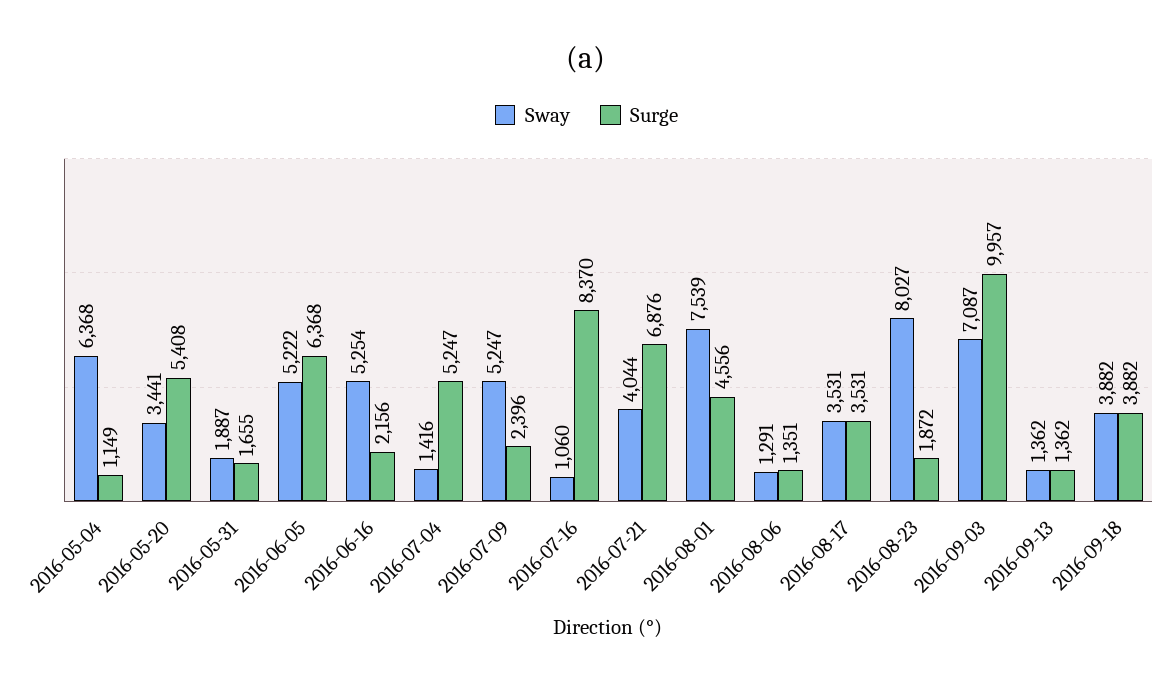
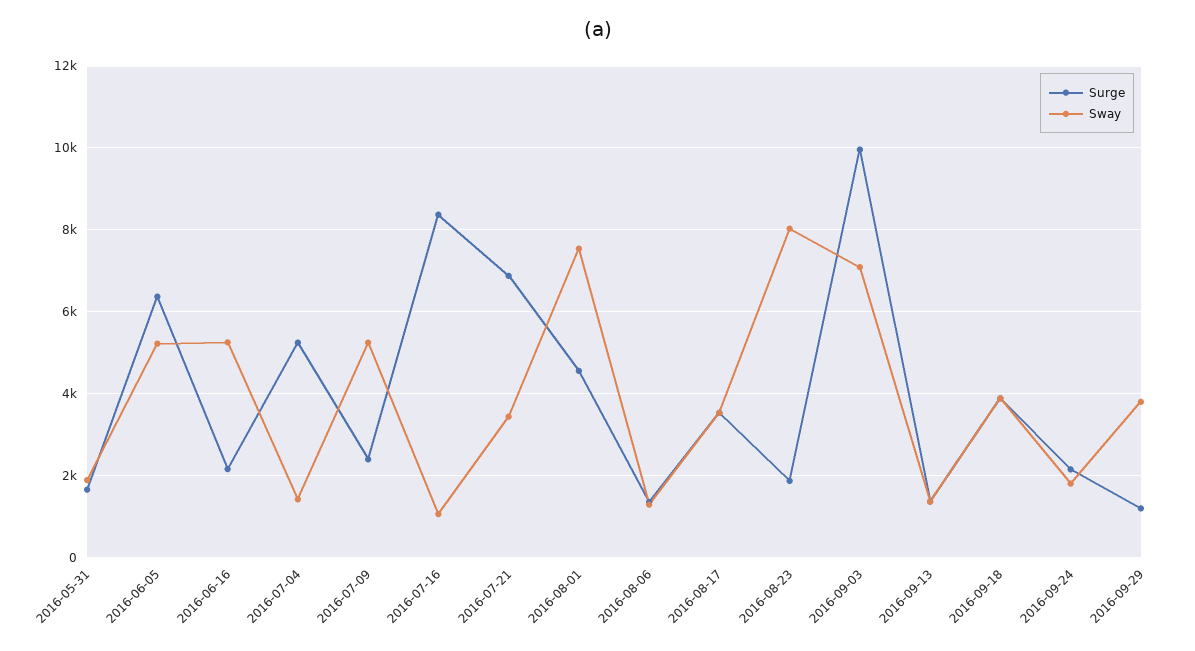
Sway, 2016-05-04: 6368 -> none
Surge, 2016-05-04: 1149 -> none
Sway, 2016-05-20: 3441 -> none
Surge, 2016-05-20: 5408 -> none
Sway, 2016-07-21: 4044 -> 3400
Surge, 2016-09-24: none -> 2200
Sway, 2016-09-24: none -> 1800
Surge, 2016-09-29: none -> 1200
Sway, 2016-09-29: none -> 3800

